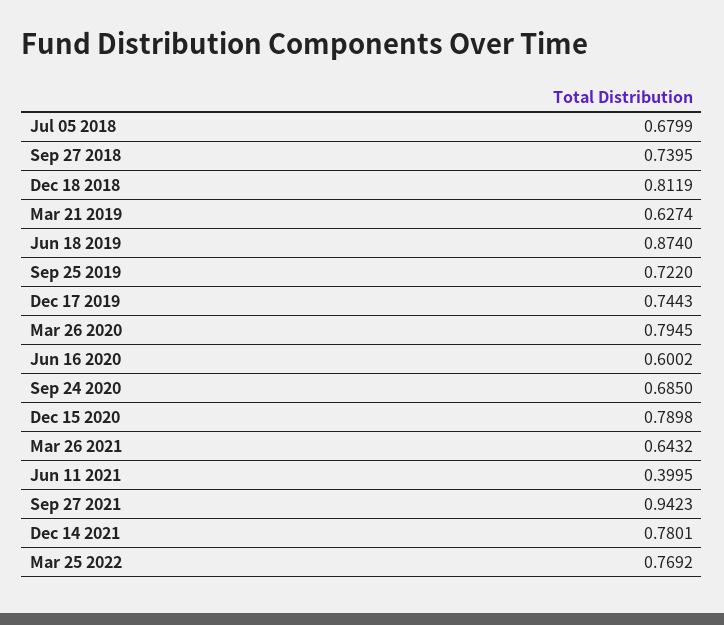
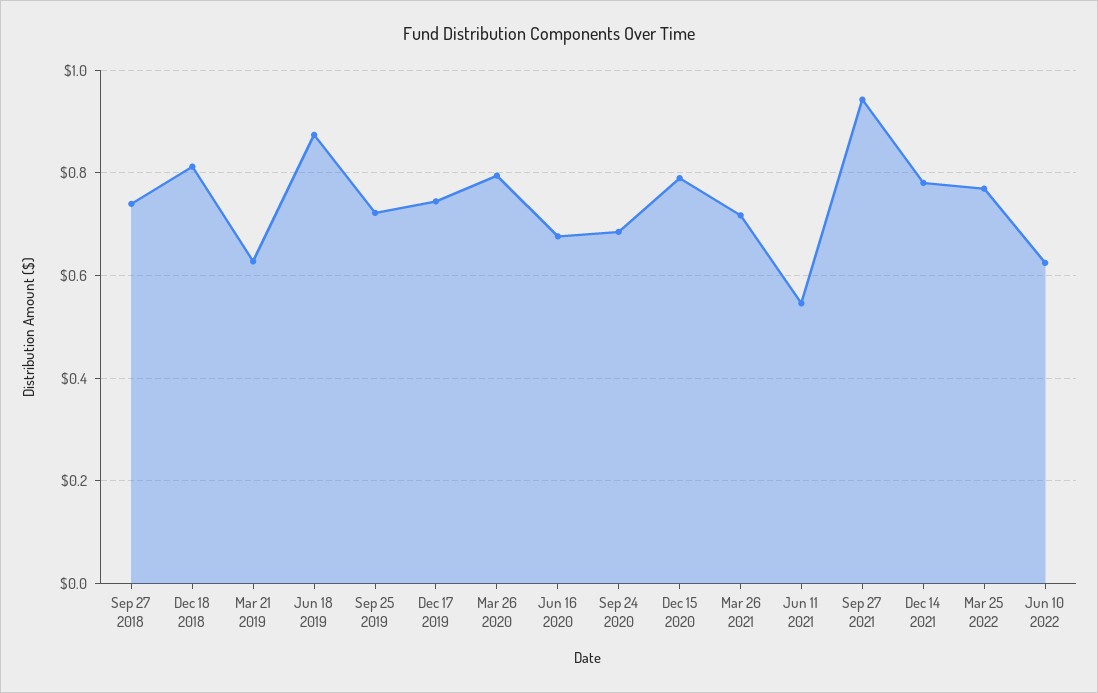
Jul 05 2018: 0.6799 -> none
Jun 16 2020: 0.6002 -> 0.68
Mar 26 2021: 0.6432 -> 0.72
Jun 11 2021: 0.3995 -> 0.54
Jun 10 2022: none -> 0.62

